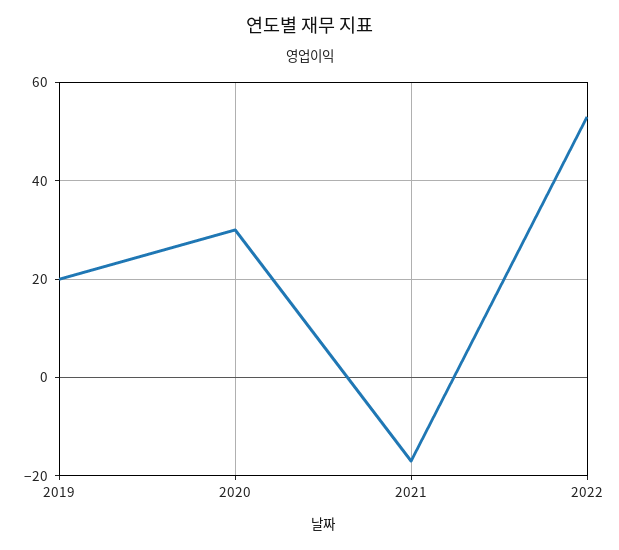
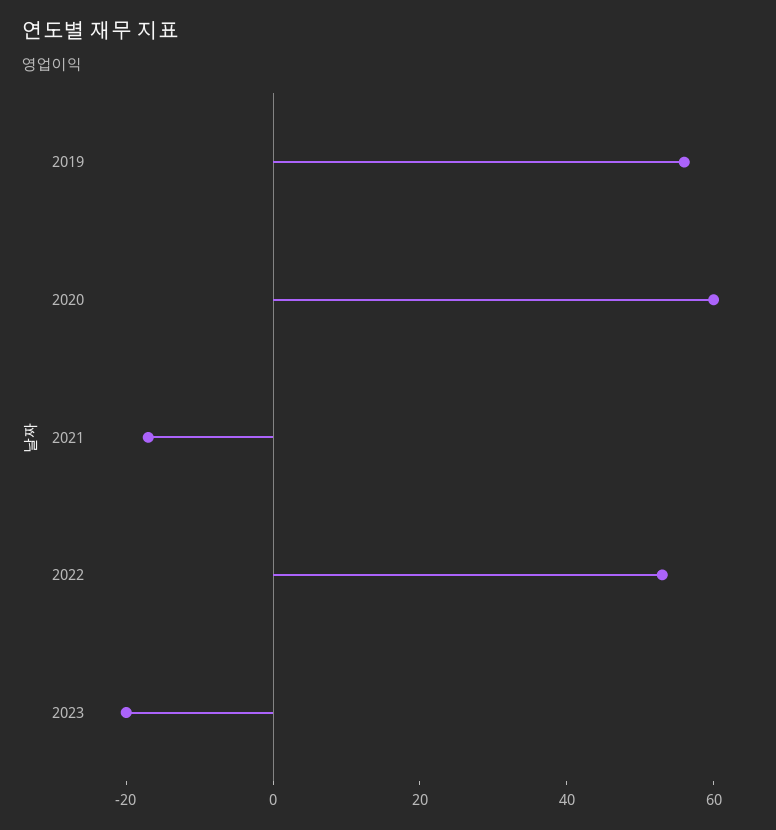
2019: 20 -> 55
2020: 30 -> 60
2023: none -> -20

